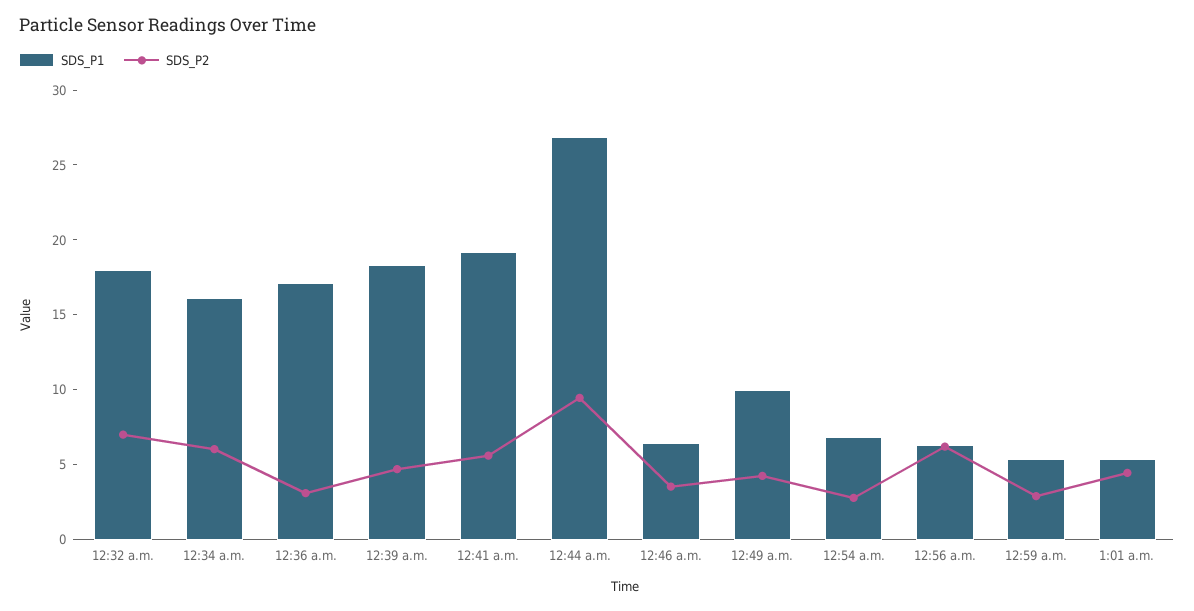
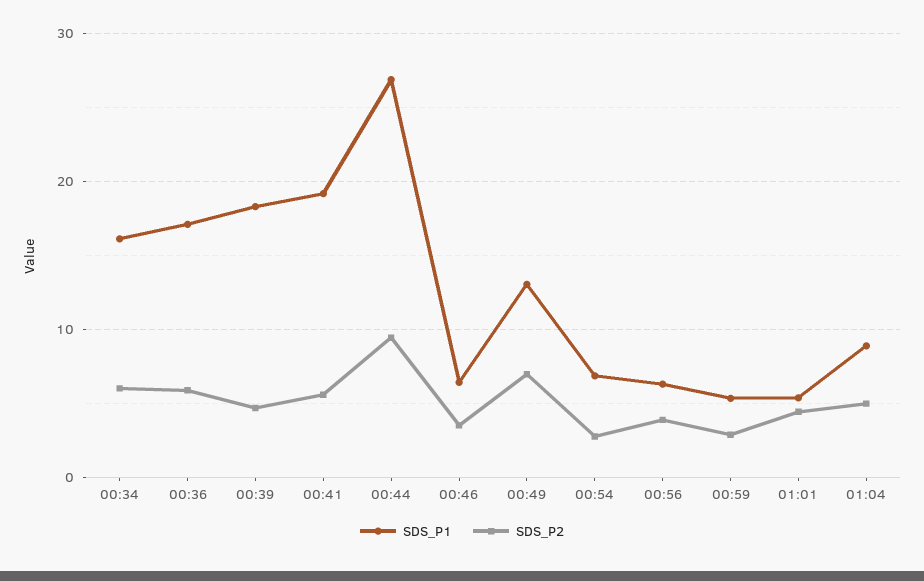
SDS_P1, 12:32 a.m.: 18 -> none
SDS_P2, 12:32 a.m.: 7 -> none
SDS_P2, 12:36 a.m.: 3 -> 6
SDS_P1, 12:49 a.m.: 10 -> 13
SDS_P2, 12:49 a.m.: 4 -> 7
SDS_P2, 12:56 a.m.: 6 -> 4
SDS_P1, 01:04: none -> 9
SDS_P2, 01:04: none -> 5

